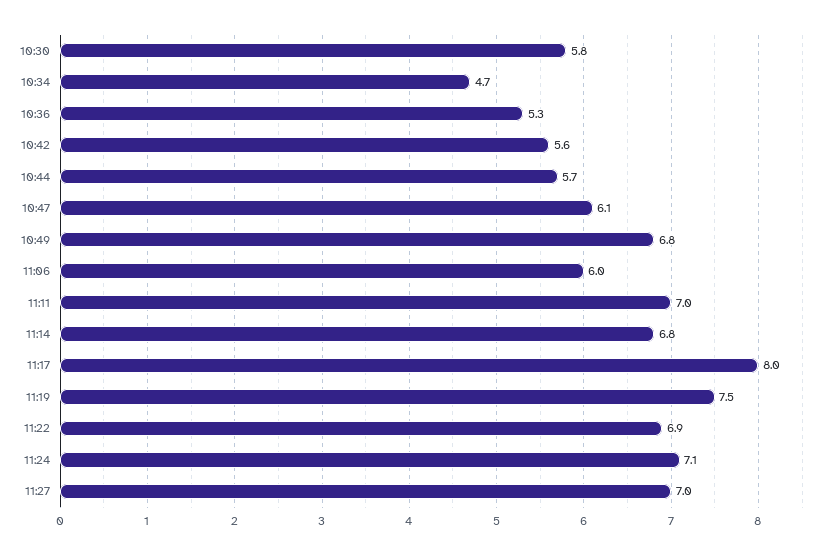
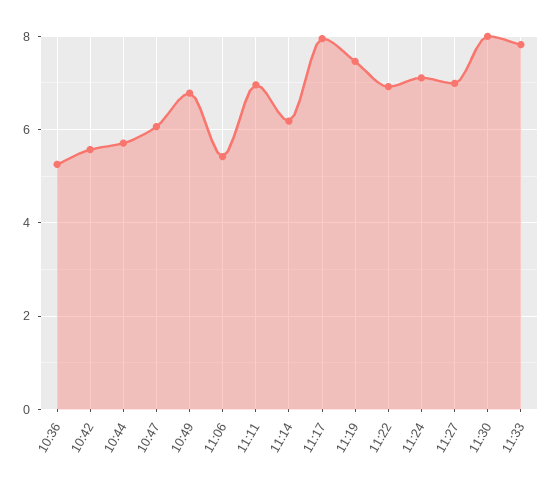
10:30: 5.8 -> none
10:34: 4.7 -> none
11:06: 6 -> 5.4
11:14: 6.8 -> 6.2
11:30: none -> 8
11:33: none -> 7.8

